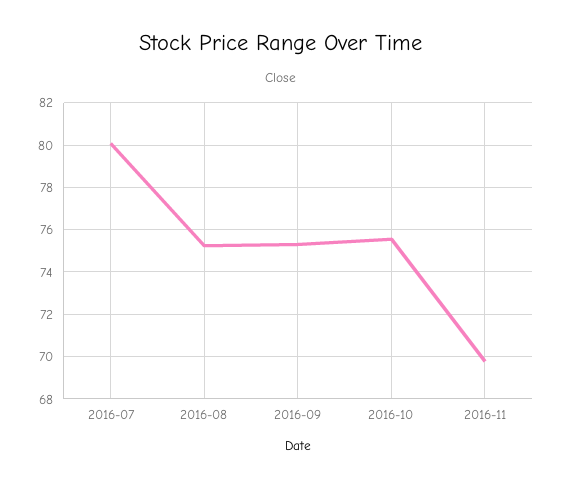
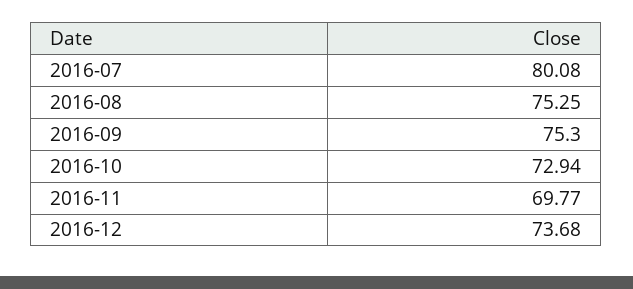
2016-10: 75.5 -> 72.94
2016-12: none -> 73.68

